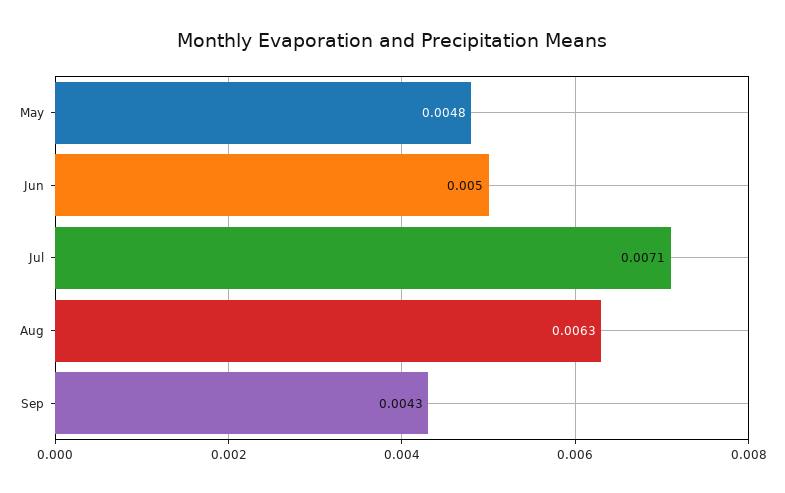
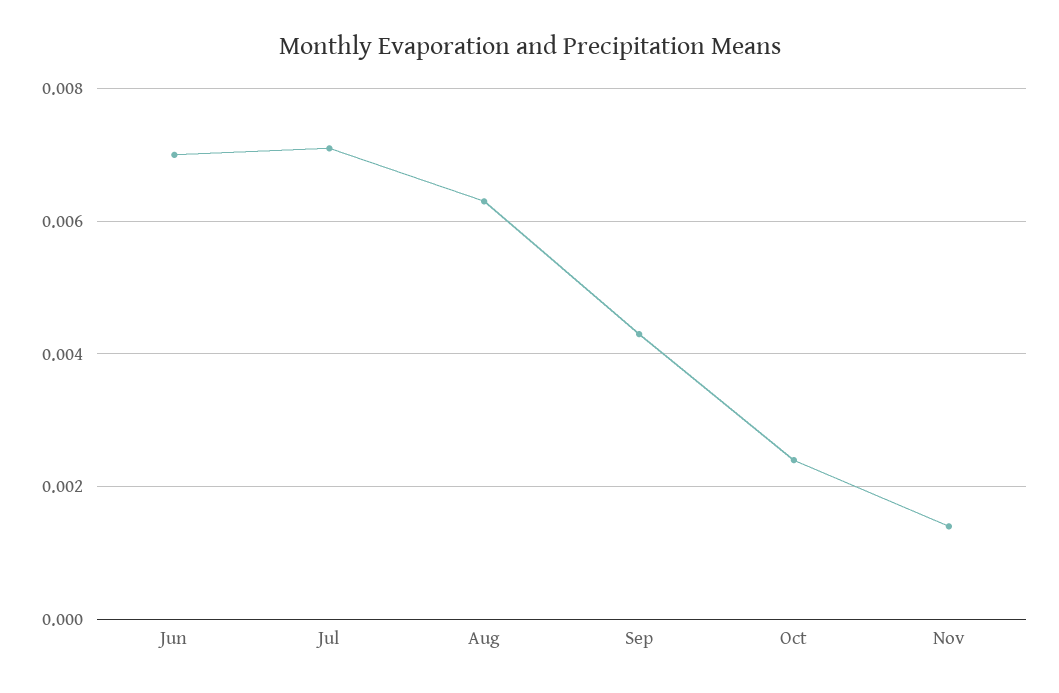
May: 0.0048 -> none
Jun: 0.005 -> 0.007
Oct: none -> 0.0025
Nov: none -> 0.0015

